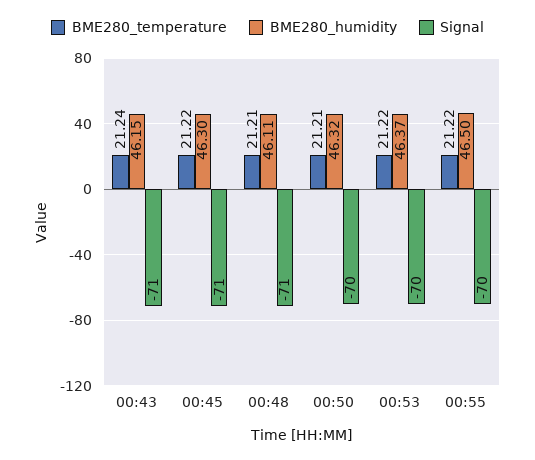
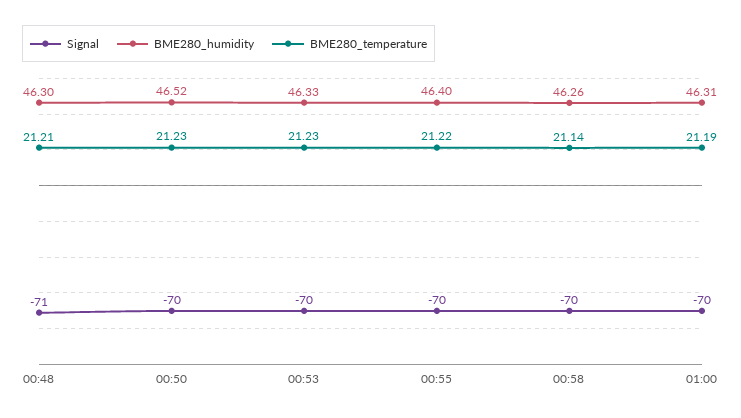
BME280_temperature, 00:43: 21.24 -> none
BME280_humidity, 00:43: 46.15 -> none
Signal, 00:43: -71 -> none
BME280_temperature, 00:45: 21.22 -> none
BME280_humidity, 00:45: 46.3 -> none
Signal, 00:45: -71 -> none
BME280_humidity, 00:48: 46.11 -> 46.3
BME280_temperature, 00:50: 21.21 -> 21.23
BME280_humidity, 00:50: 46.32 -> 46.52
BME280_temperature, 00:53: 21.22 -> 21.23
BME280_humidity, 00:53: 46.37 -> 46.33
BME280_humidity, 00:55: 46.5 -> 46.4
Signal, 00:58: none -> -70
BME280_humidity, 00:58: none -> 46.26
BME280_temperature, 00:58: none -> 21.14
Signal, 01:00: none -> -70
BME280_humidity, 01:00: none -> 46.31
BME280_temperature, 01:00: none -> 21.19

